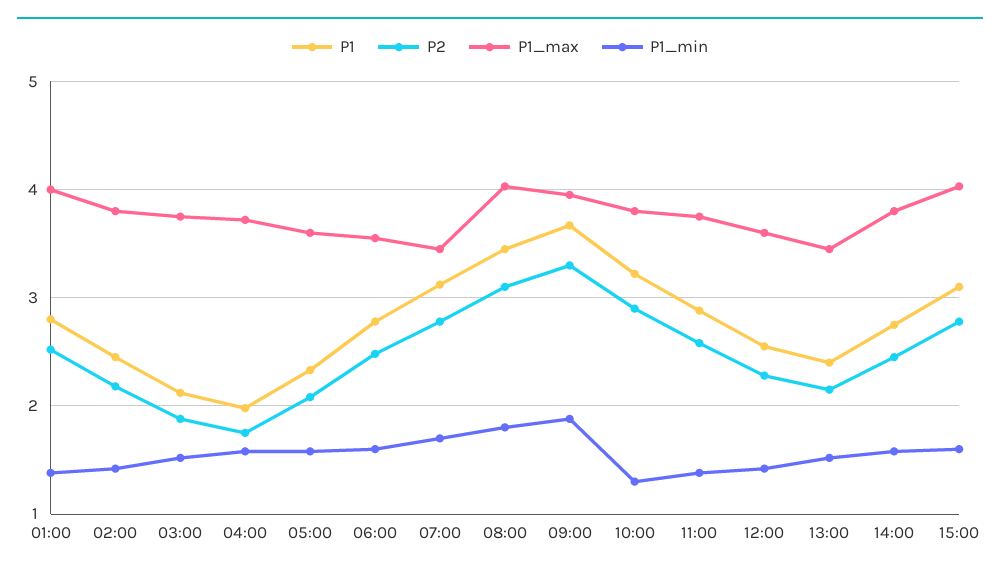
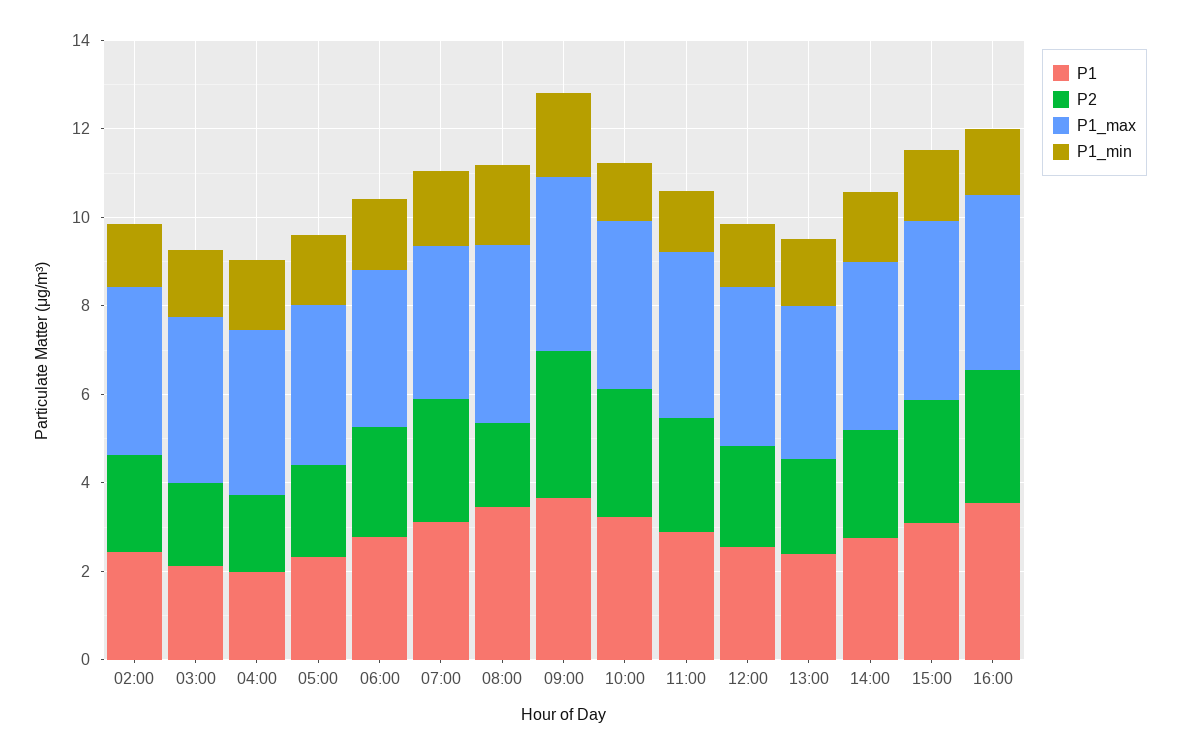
P1, 01:00: 2.8 -> none
P2, 01:00: 2.5 -> none
P1_max, 01:00: 4 -> none
P1_min, 01:00: 1.4 -> none
P2, 08:00: 3.1 -> 2
P1, 16:00: none -> 3.5
P2, 16:00: none -> 3
P1_max, 16:00: none -> 4
P1_min, 16:00: none -> 1.5

